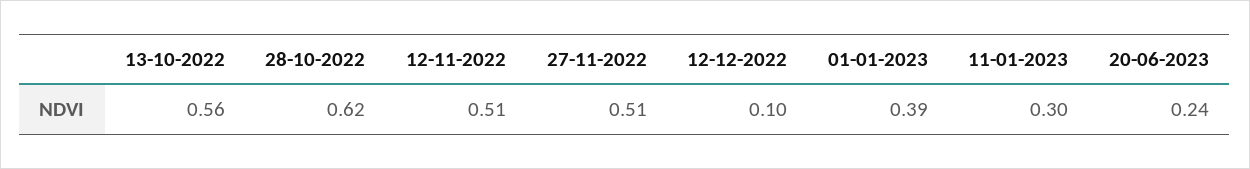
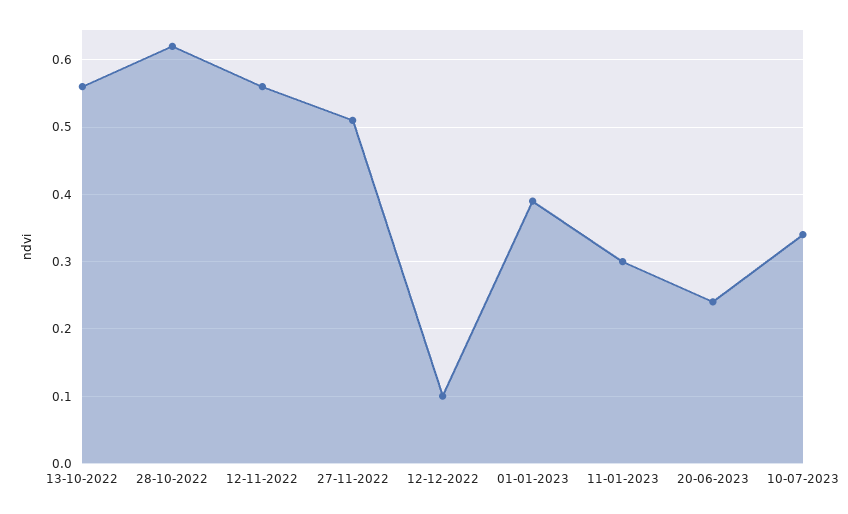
12-11-2022: 0.51 -> 0.56
10-07-2023: none -> 0.34

